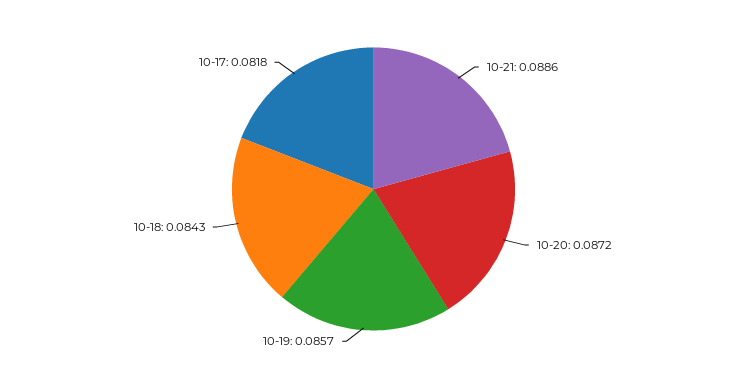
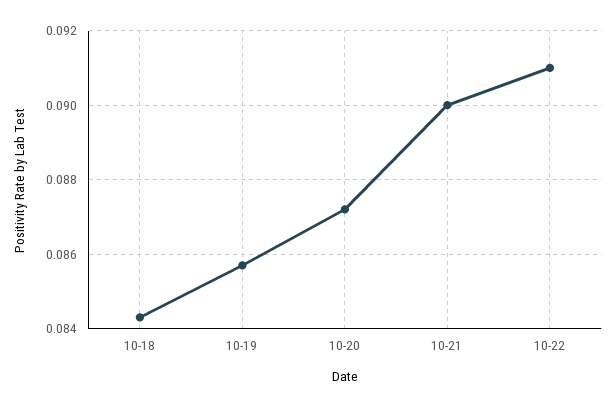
10-21: 0.0886 -> 0.09
10-17: 0.0818 -> none
10-22: none -> 0.091

